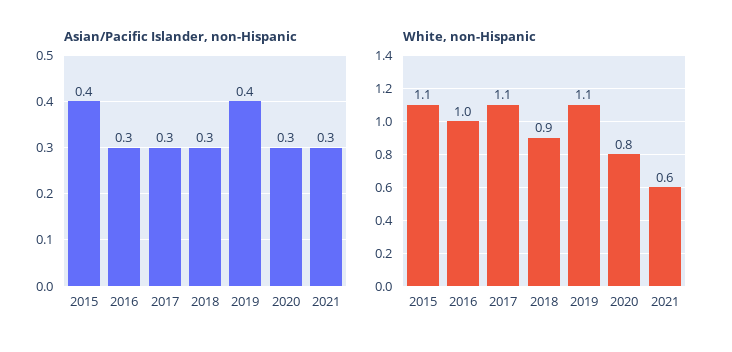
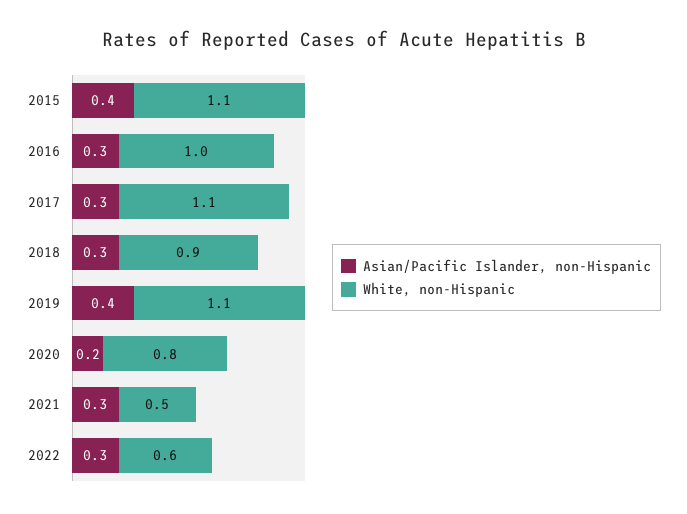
Asian/Pacific Islander, non-Hispanic, 2020: 0.3 -> 0.2
White, non-Hispanic, 2021: 0.6 -> 0.5
Asian/Pacific Islander, non-Hispanic, 2022: none -> 0.3
White, non-Hispanic, 2022: none -> 0.6

